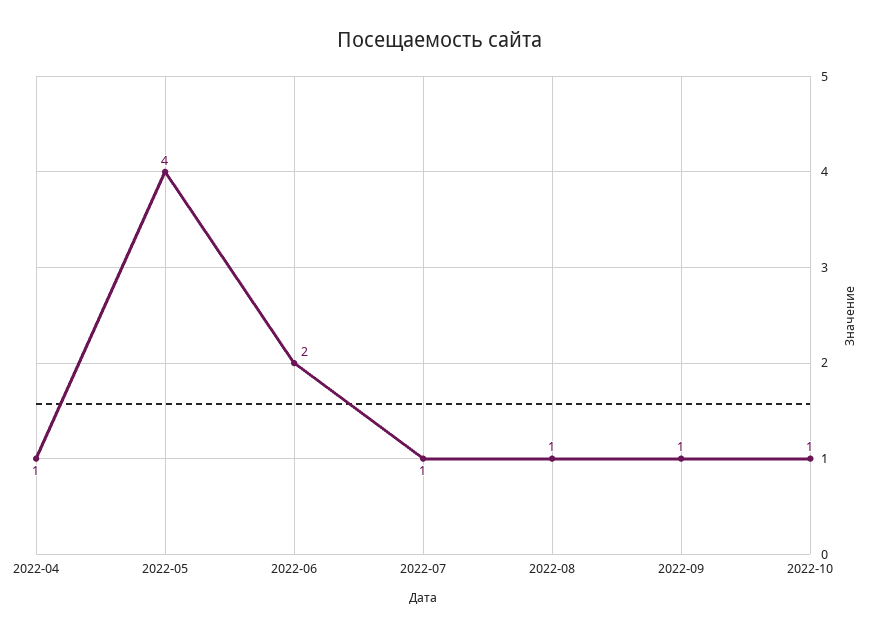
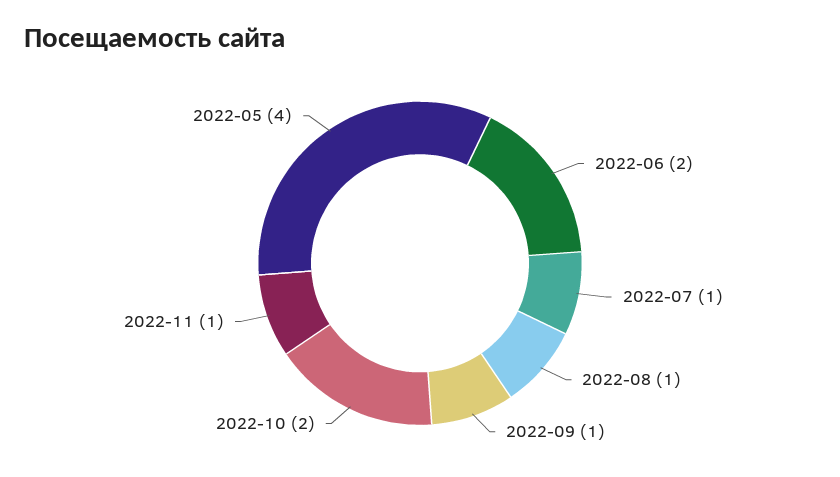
2022-04: 1 -> none
2022-10: 1 -> 2
2022-11: none -> 1

